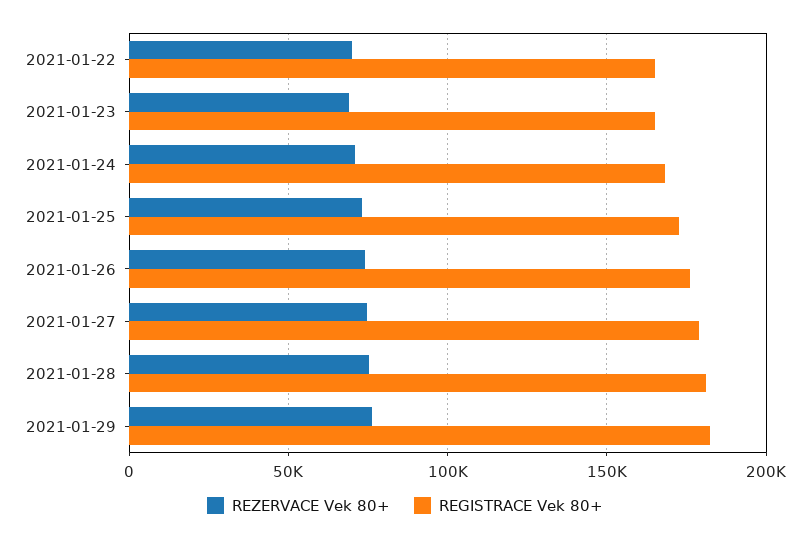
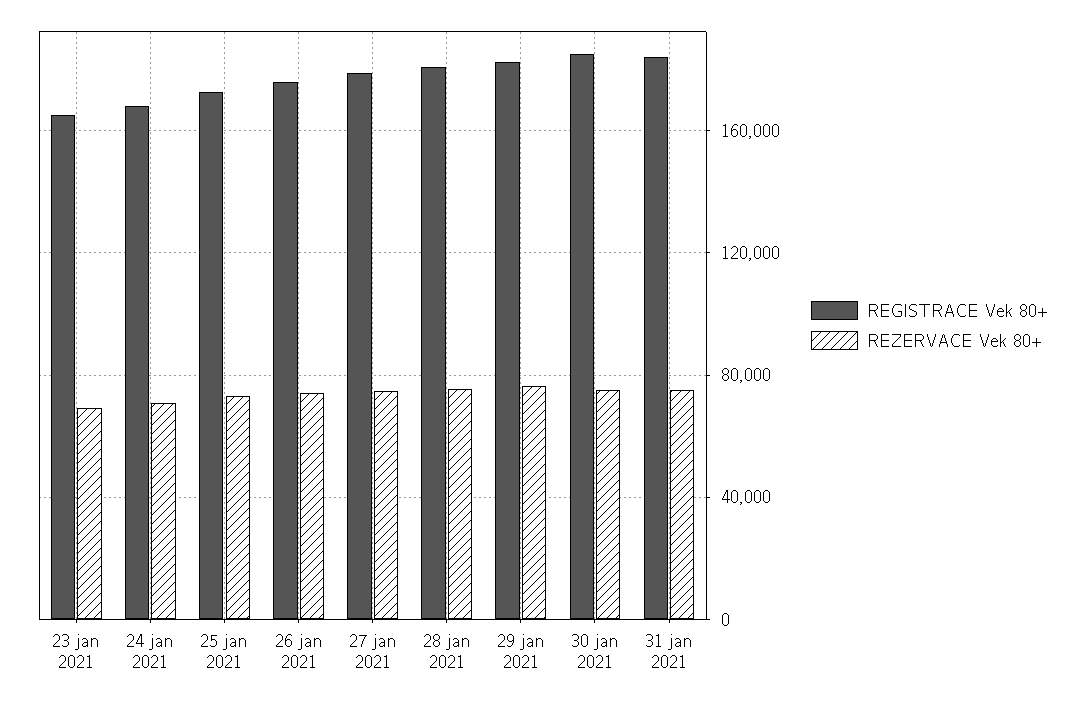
REZERVACE Vek 80+, 2021-01-22: 70000 -> none
REGISTRACE Vek 80+, 2021-01-22: 165000 -> none
REGISTRACE Vek 80+, 30 jan 2021: none -> 185000
REZERVACE Vek 80+, 30 jan 2021: none -> 75000
REGISTRACE Vek 80+, 31 jan 2021: none -> 185000
REZERVACE Vek 80+, 31 jan 2021: none -> 75000

